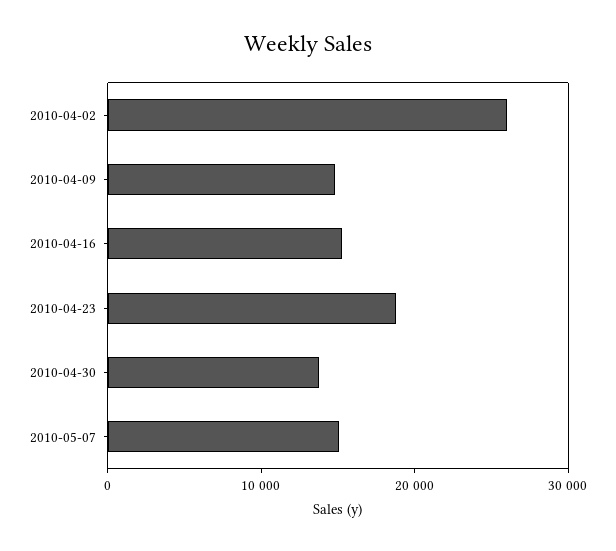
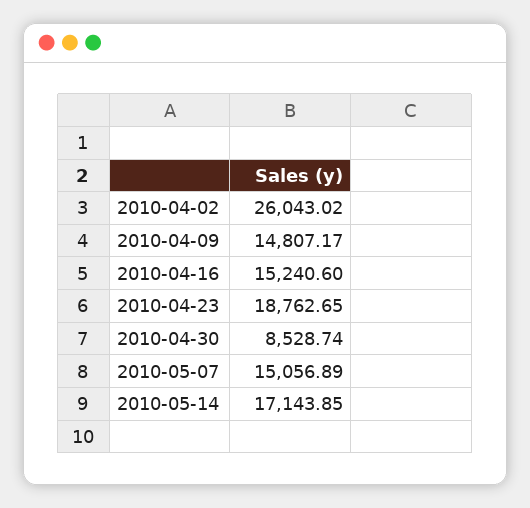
2010-04-30: 14000 -> 8528.74
2010-05-14: none -> 17143.85

